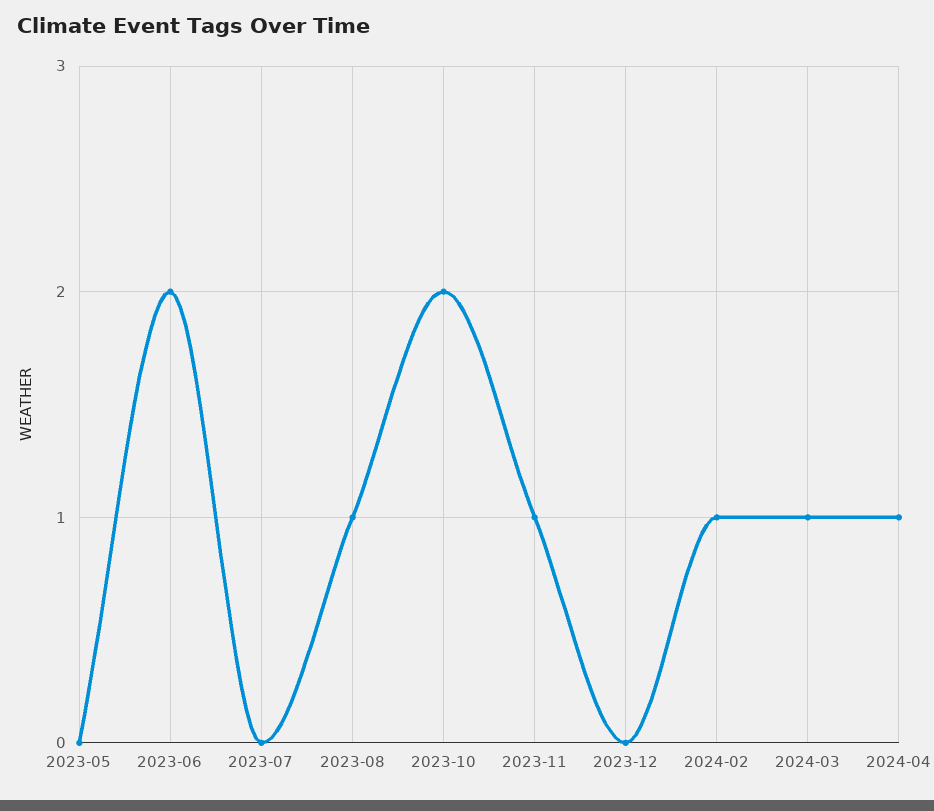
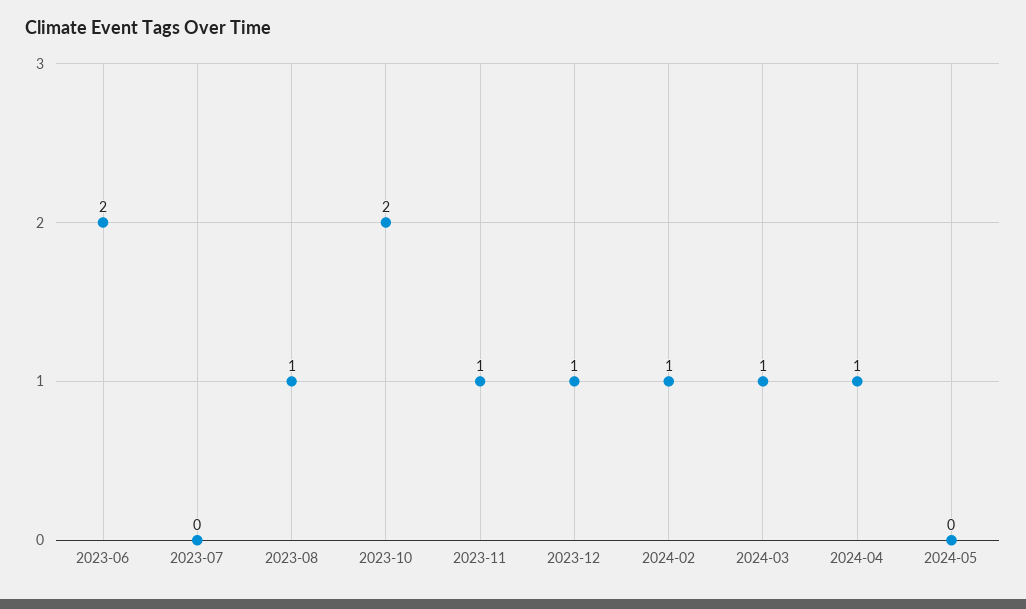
2023-05: 0 -> none
2023-12: 0 -> 1
2024-05: none -> 0

